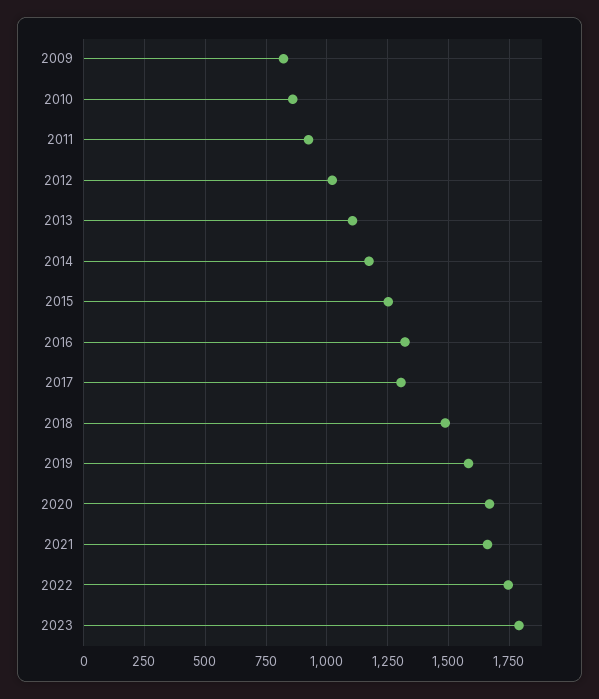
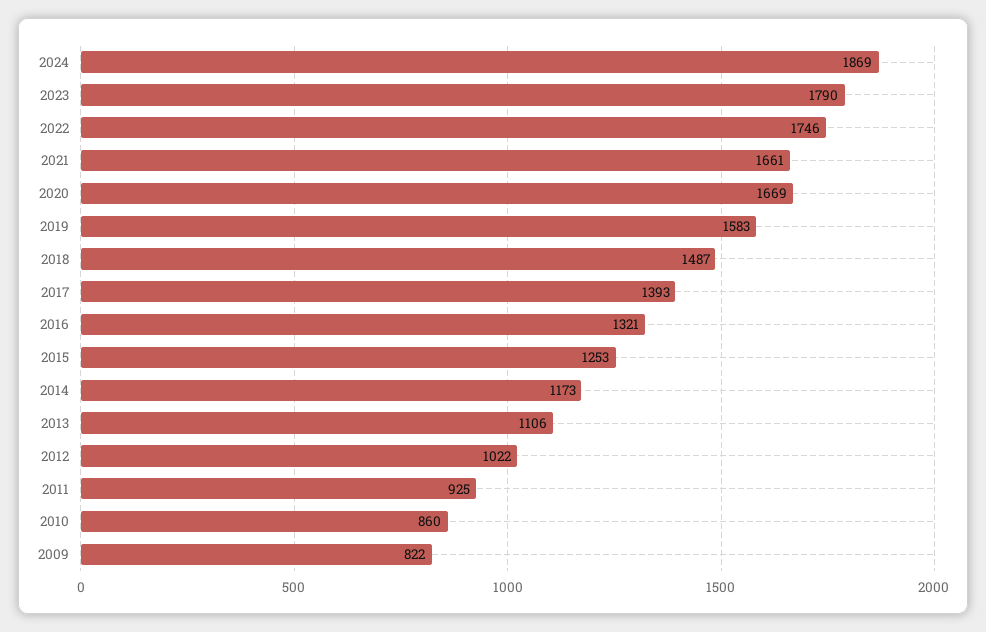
2017: 1300 -> 1393
2024: none -> 1869

